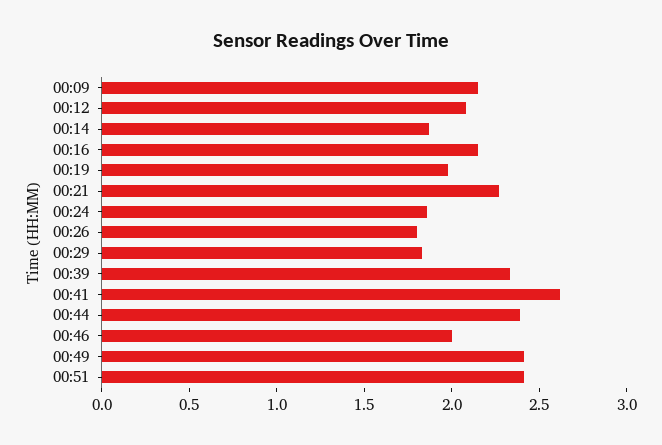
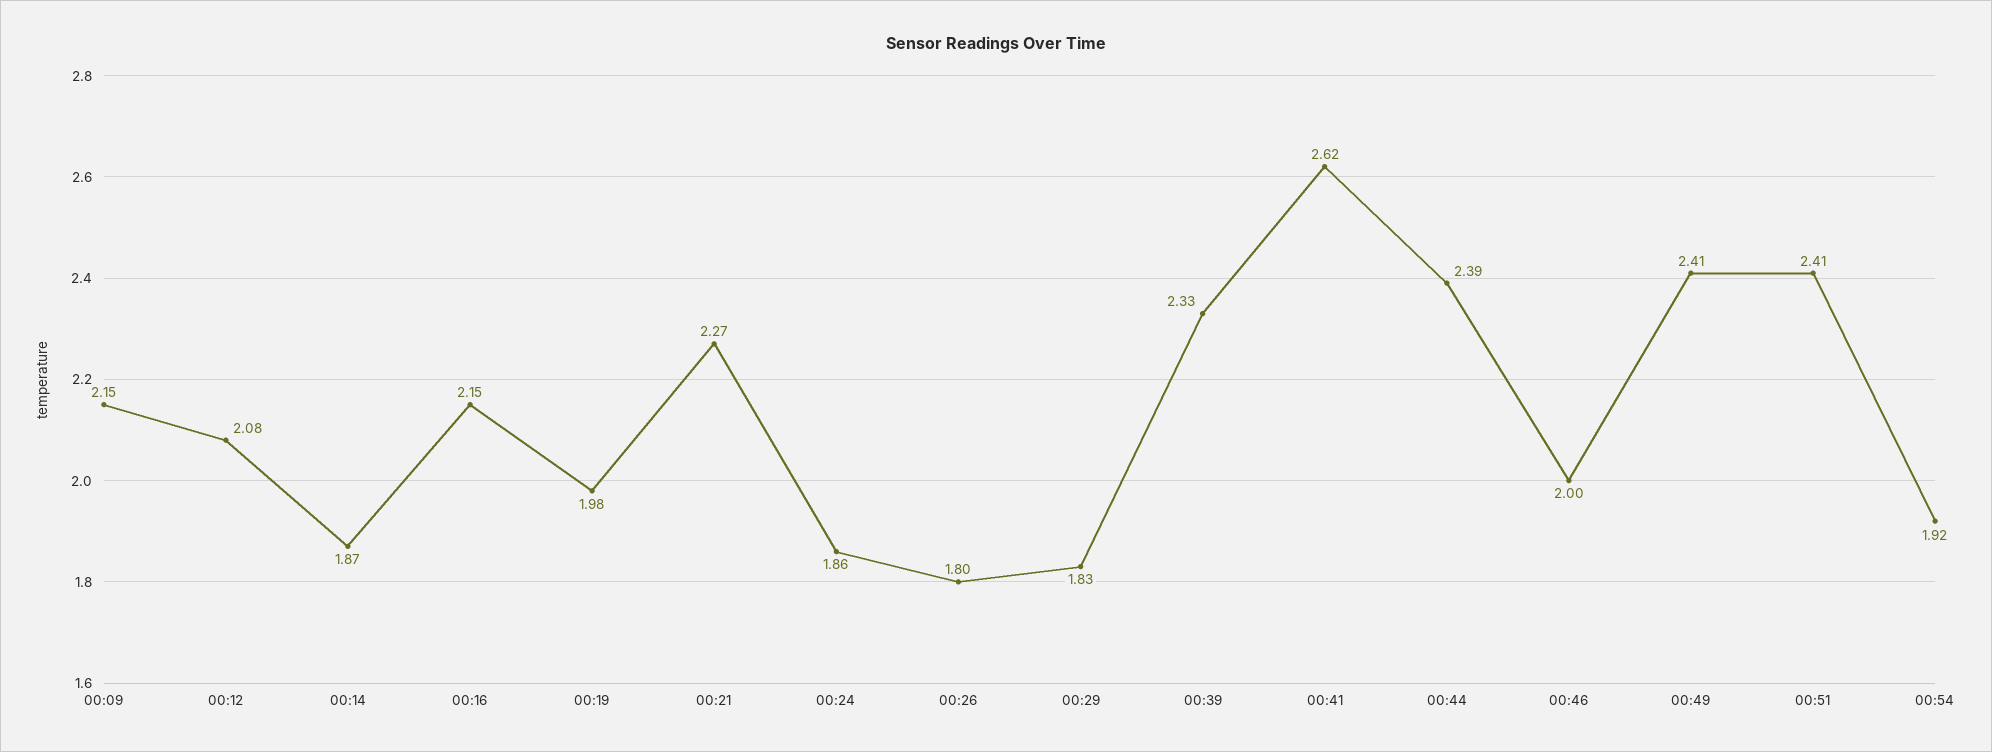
00:54: none -> 1.92

